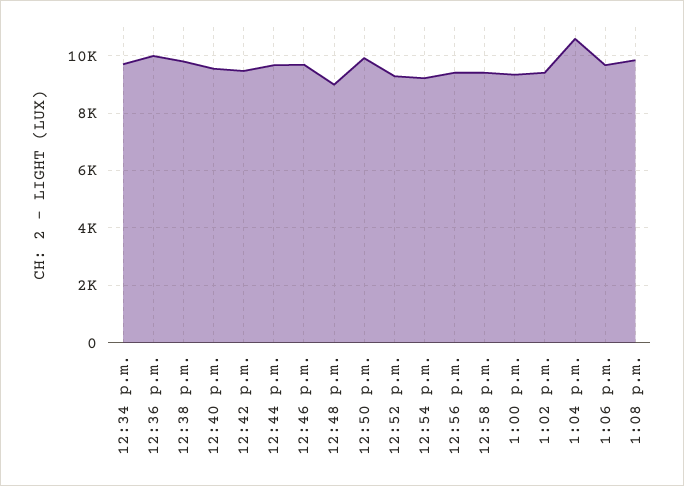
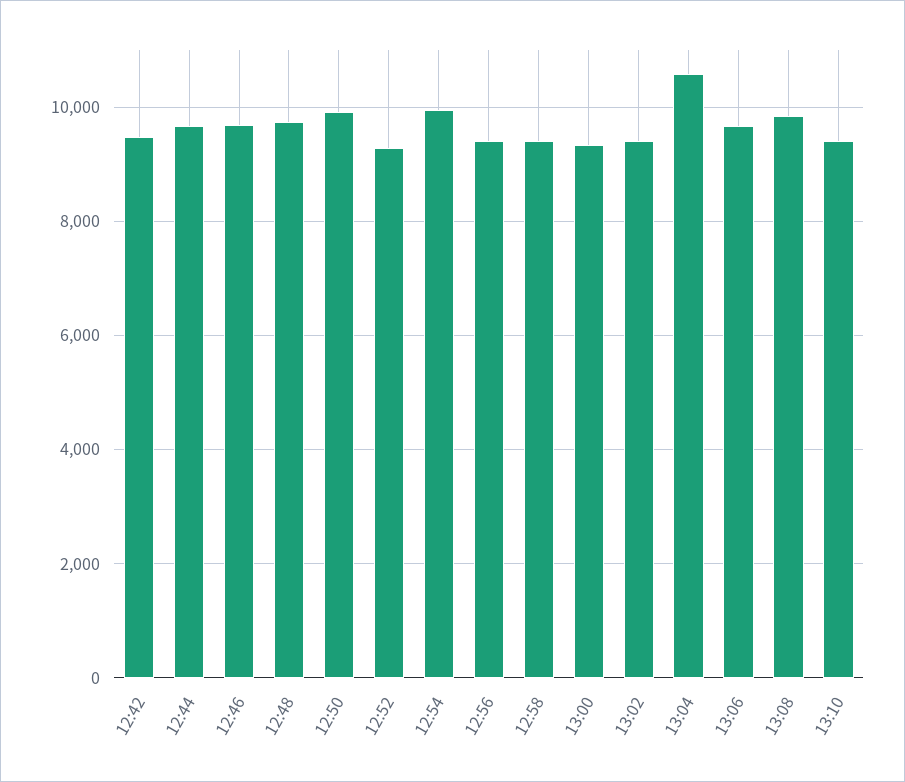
12:34 p.m.: 9750 -> none
12:36 p.m.: 10000 -> none
12:38 p.m.: 9750 -> none
12:40 p.m.: 9500 -> none
12:48 p.m.: 9000 -> 9800
12:54 p.m.: 9250 -> 10000
13:10: none -> 9400

